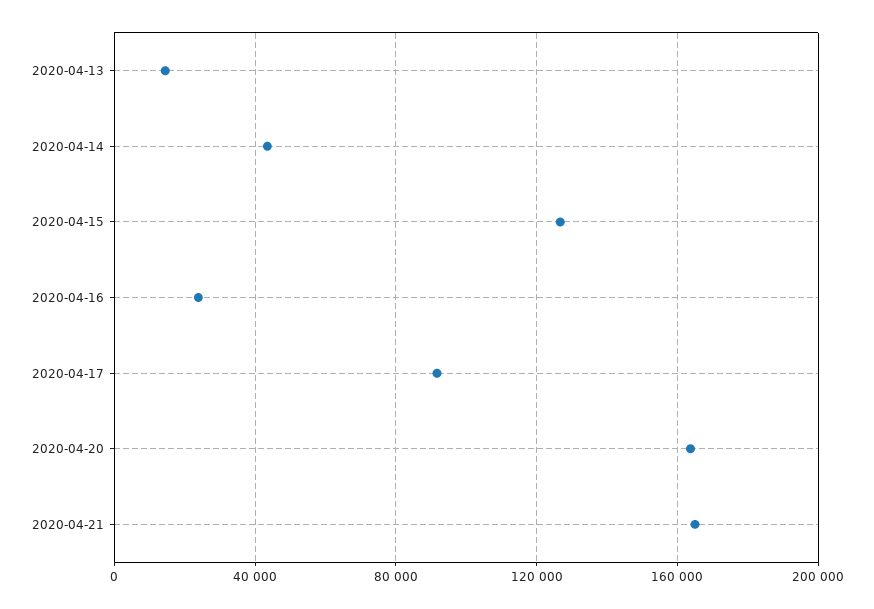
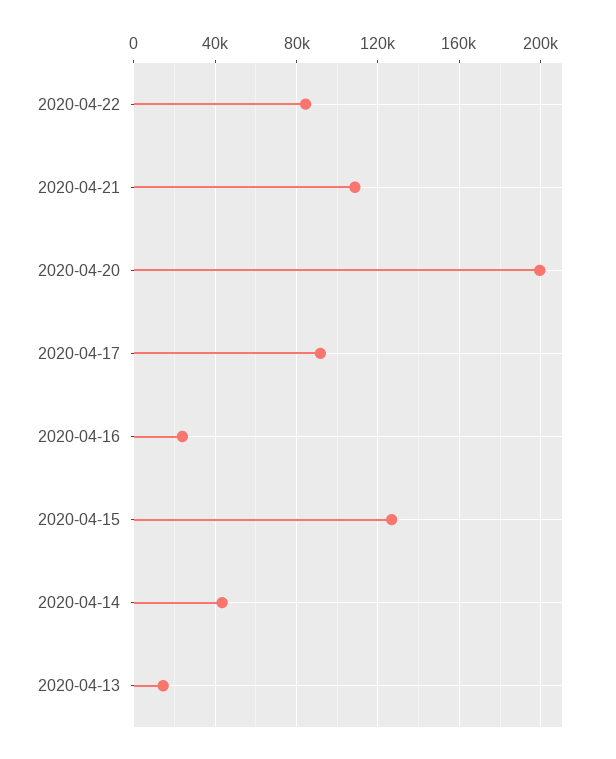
2020-04-20: 165000 -> 200000
2020-04-21: 165000 -> 110000
2020-04-22: none -> 85000

